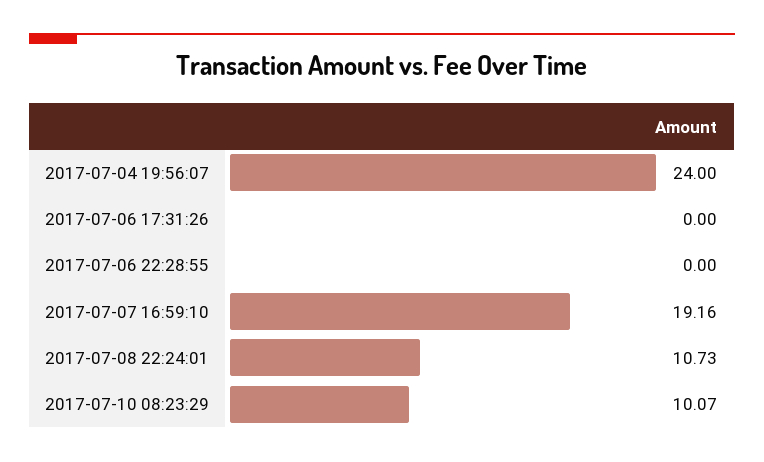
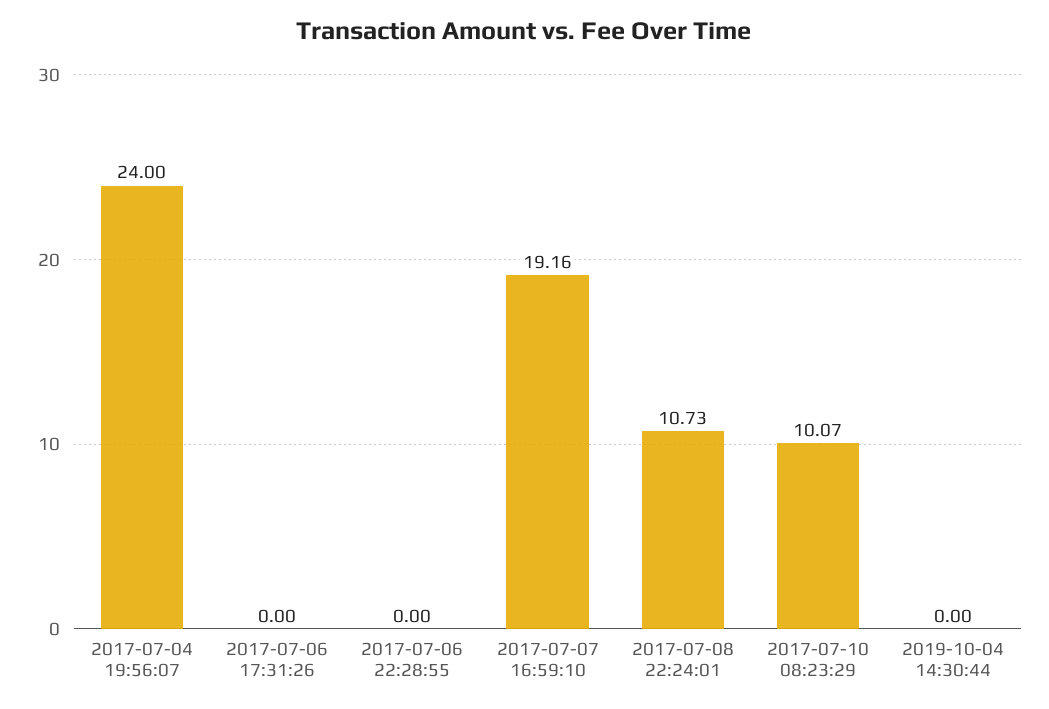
2019-10-04 14:30:44: none -> 0

